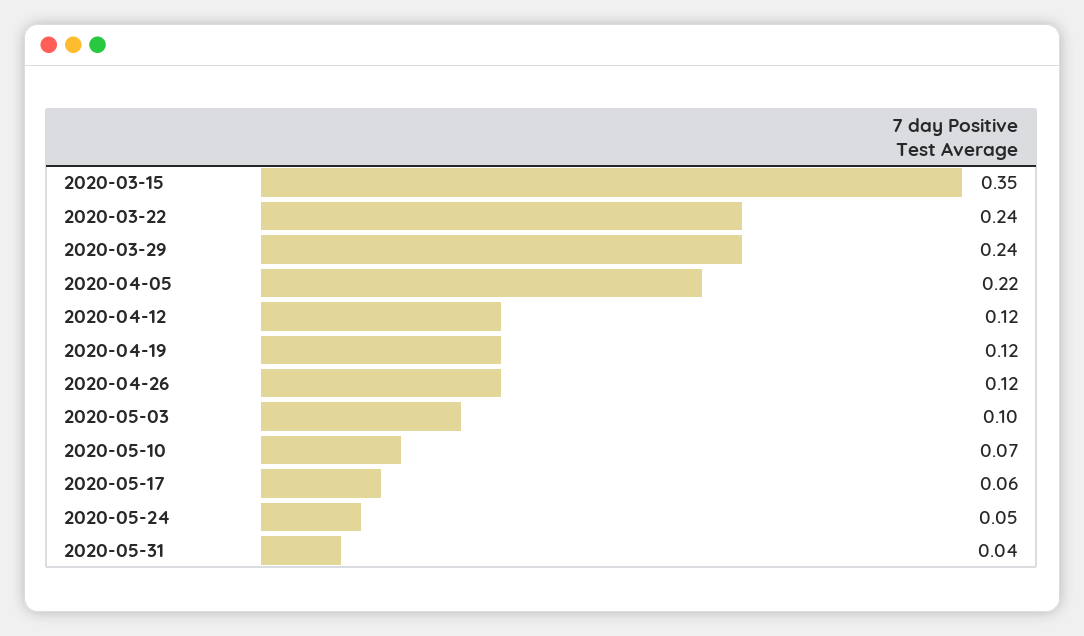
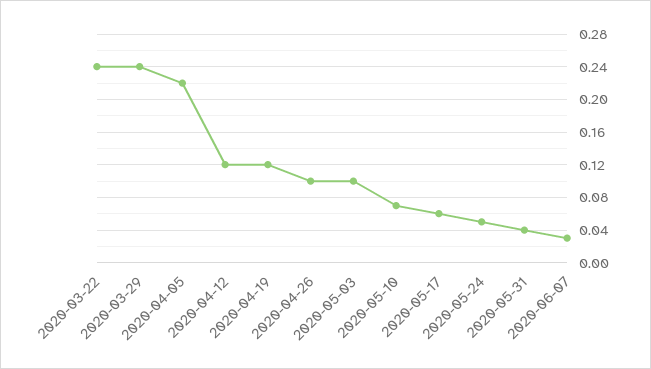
2020-03-15: 0.35 -> none
2020-04-26: 0.12 -> 0.1
2020-06-07: none -> 0.03

